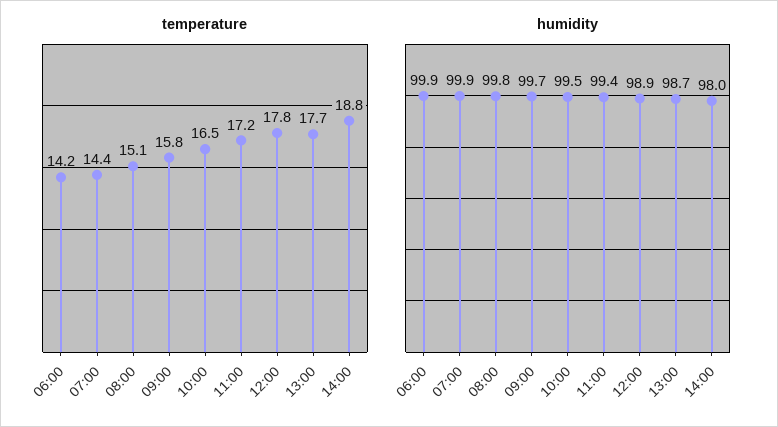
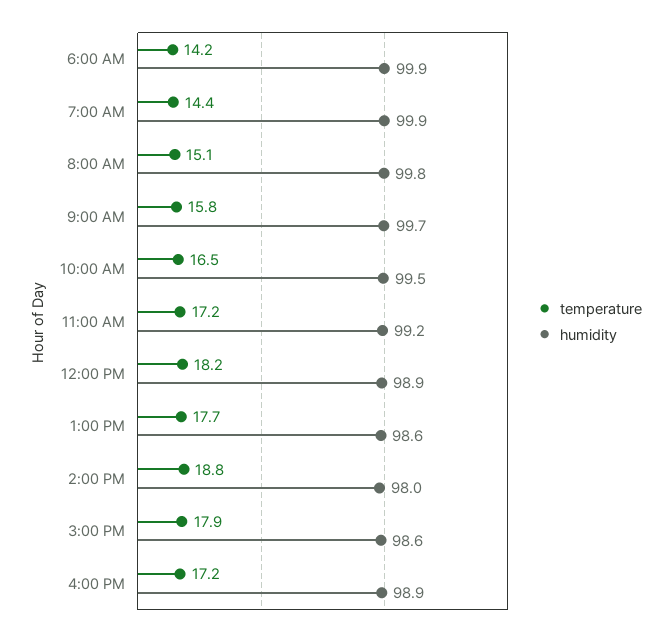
temperature, 12:00: 17.8 -> 18.2
humidity, 11:00: 99.4 -> 99.2
humidity, 13:00: 98.7 -> 98.6
temperature, 3:00 PM: none -> 17.9
humidity, 3:00 PM: none -> 98.6
temperature, 4:00 PM: none -> 17.2
humidity, 4:00 PM: none -> 98.9

